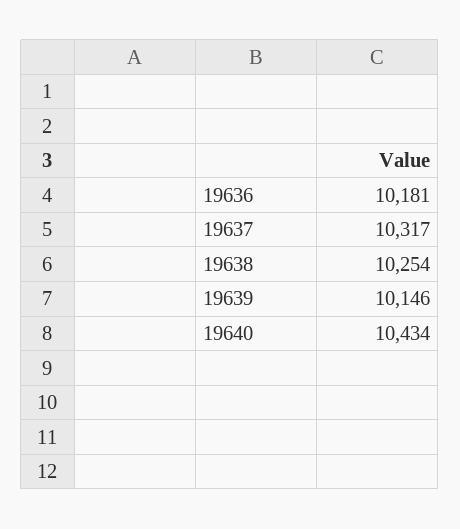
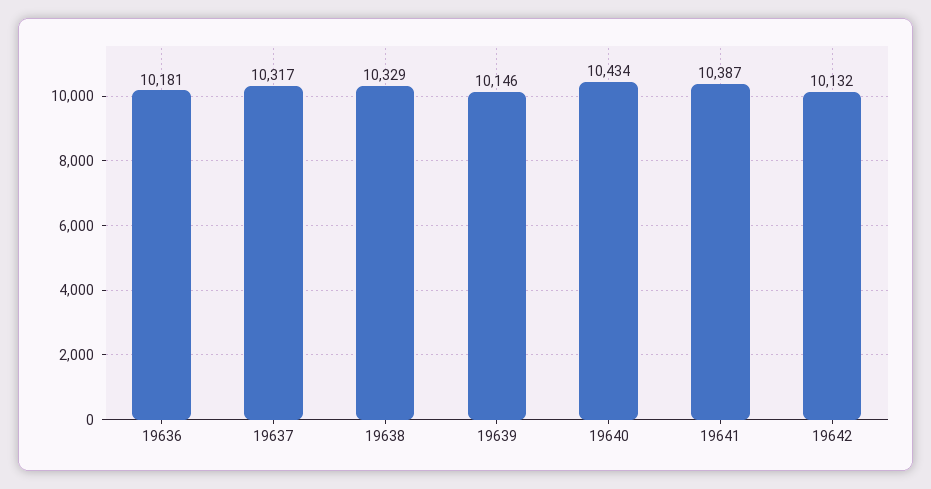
19638: 10254 -> 10329
19641: none -> 10387
19642: none -> 10132

